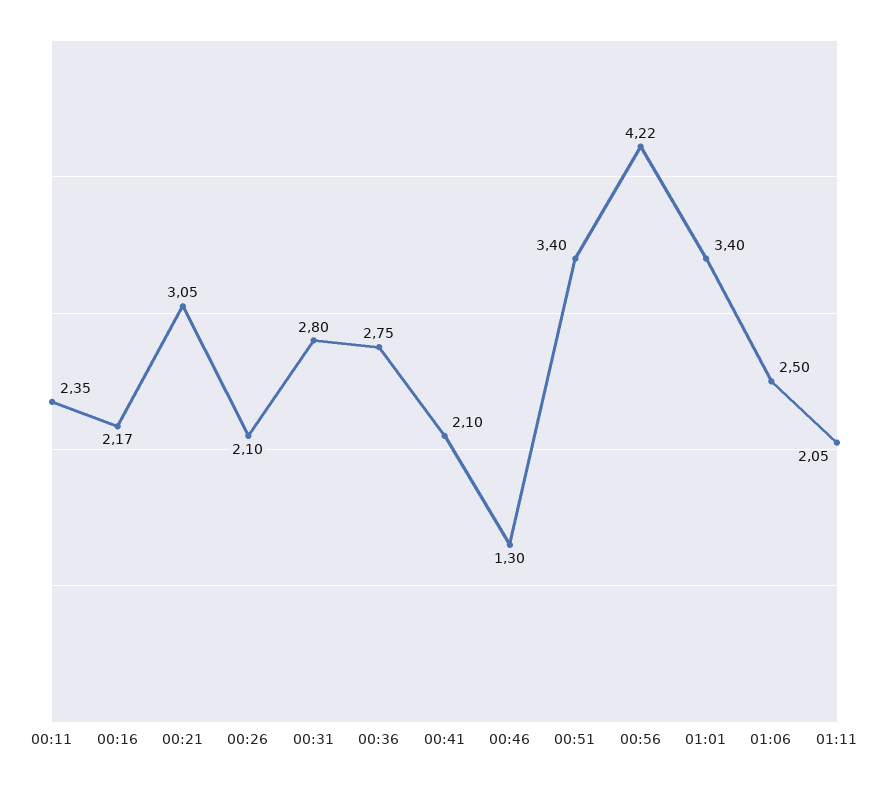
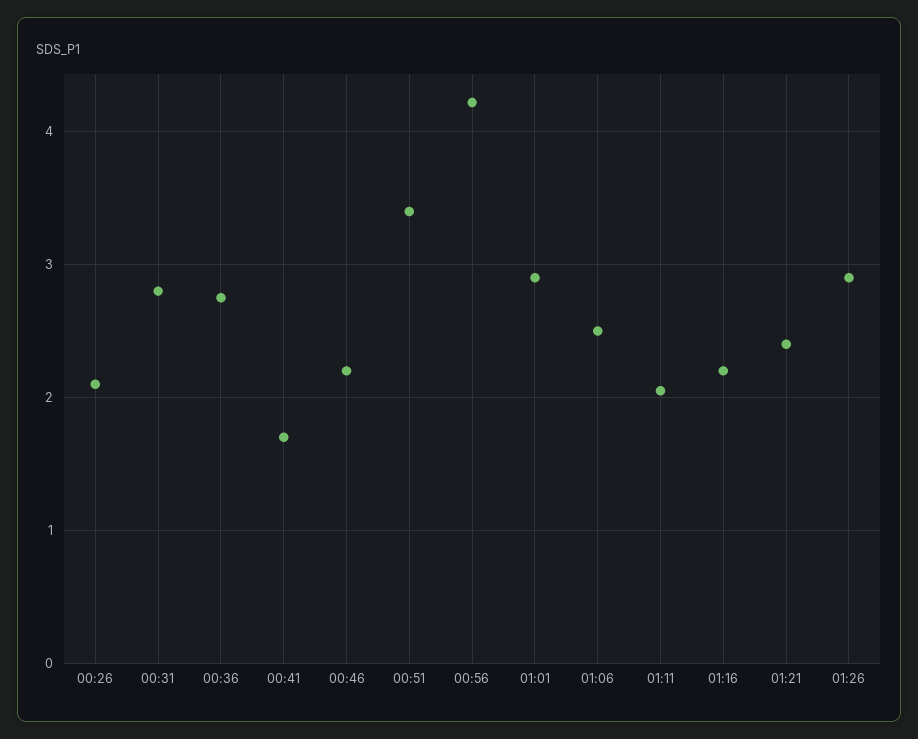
00:11: 2.35 -> none
00:16: 2.17 -> none
00:21: 3.05 -> none
00:41: 2.1 -> 1.7
00:46: 1.3 -> 2.2
01:01: 3.4 -> 2.9
01:16: none -> 2.2
01:21: none -> 2.4
01:26: none -> 2.9

